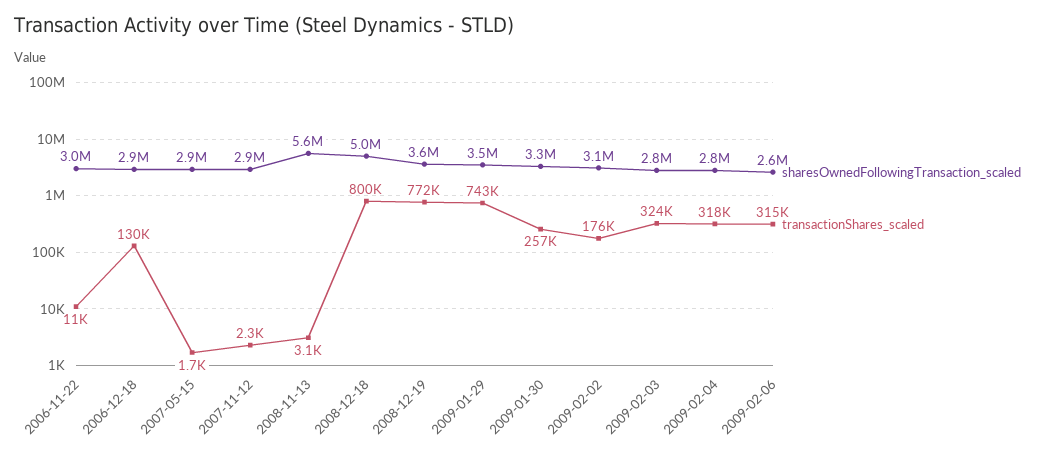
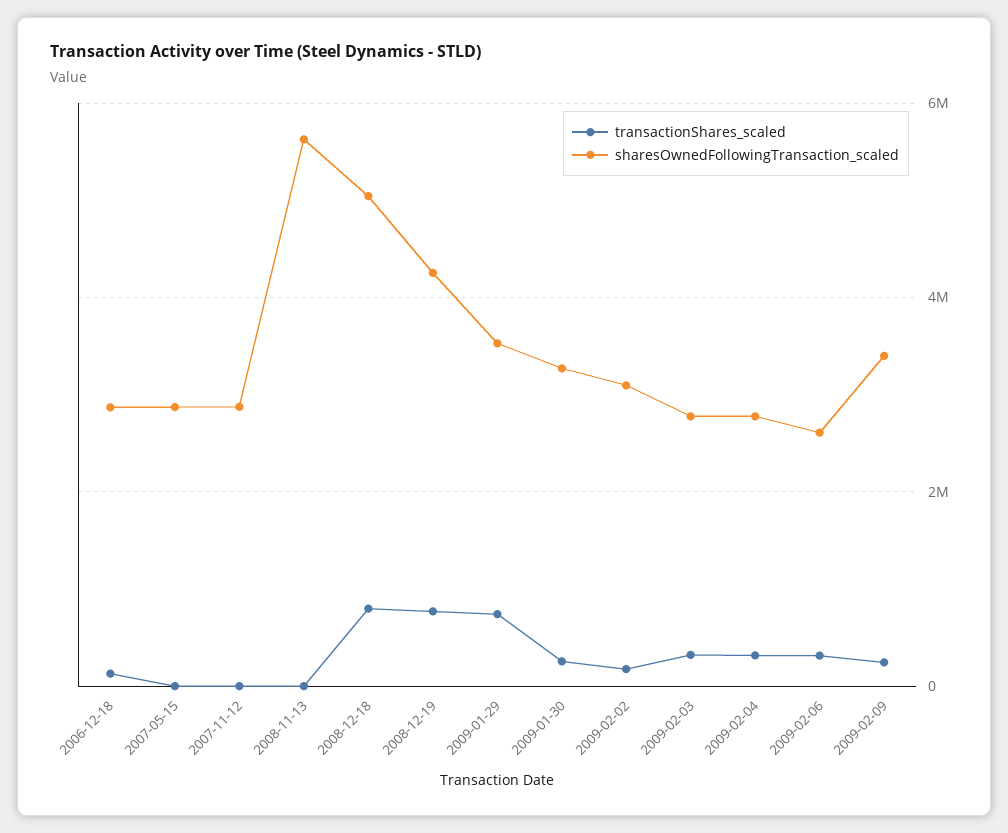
sharesOwnedFollowingTransaction_scaled, 2006-11-22: 3000000 -> none
transactionShares_scaled, 2006-11-22: 11000 -> none
sharesOwnedFollowingTransaction_scaled, 2008-12-19: 3600000 -> 4200000
transactionShares_scaled, 2009-02-09: none -> 200000
sharesOwnedFollowingTransaction_scaled, 2009-02-09: none -> 3400000

